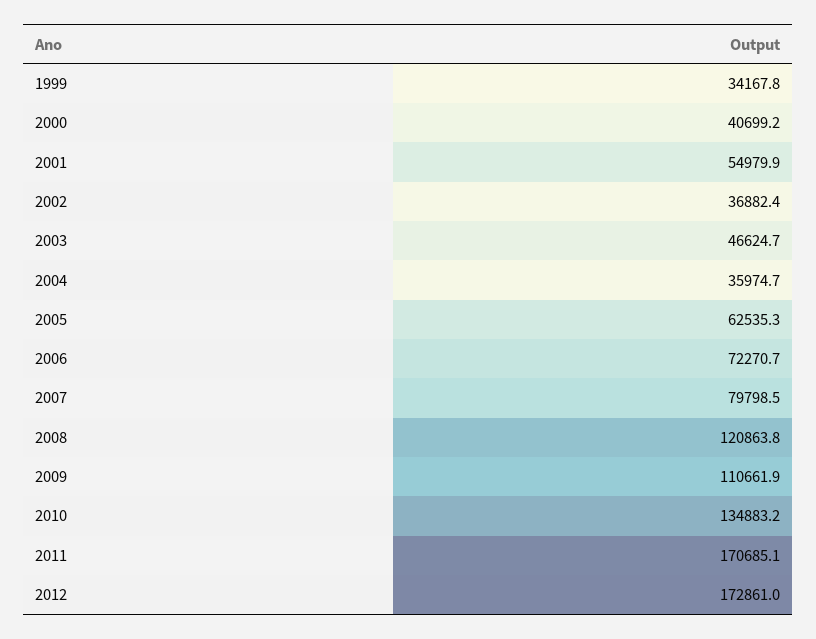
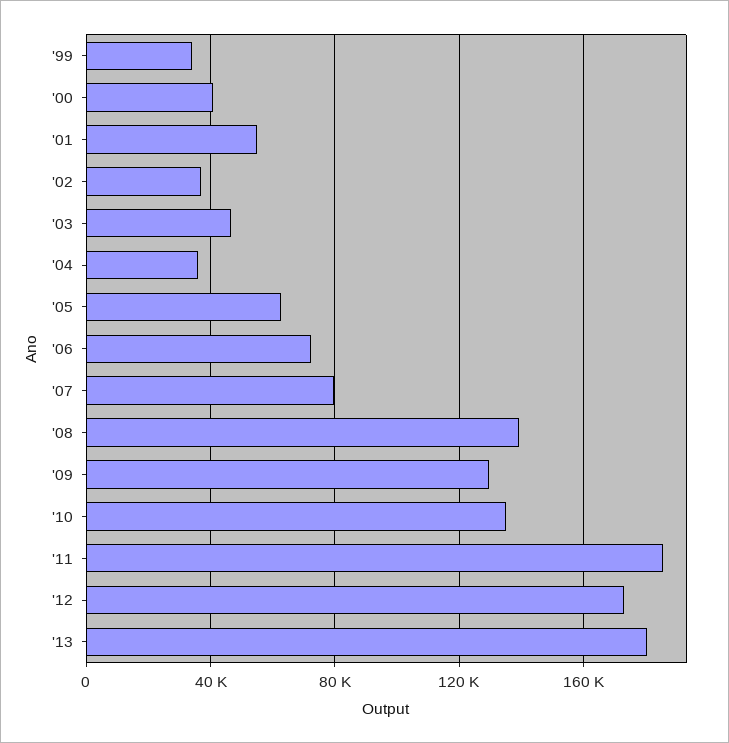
2008: 120863.8 -> 140000
2009: 110661.9 -> 130000
2011: 170685.1 -> 185000
'13: none -> 180000

